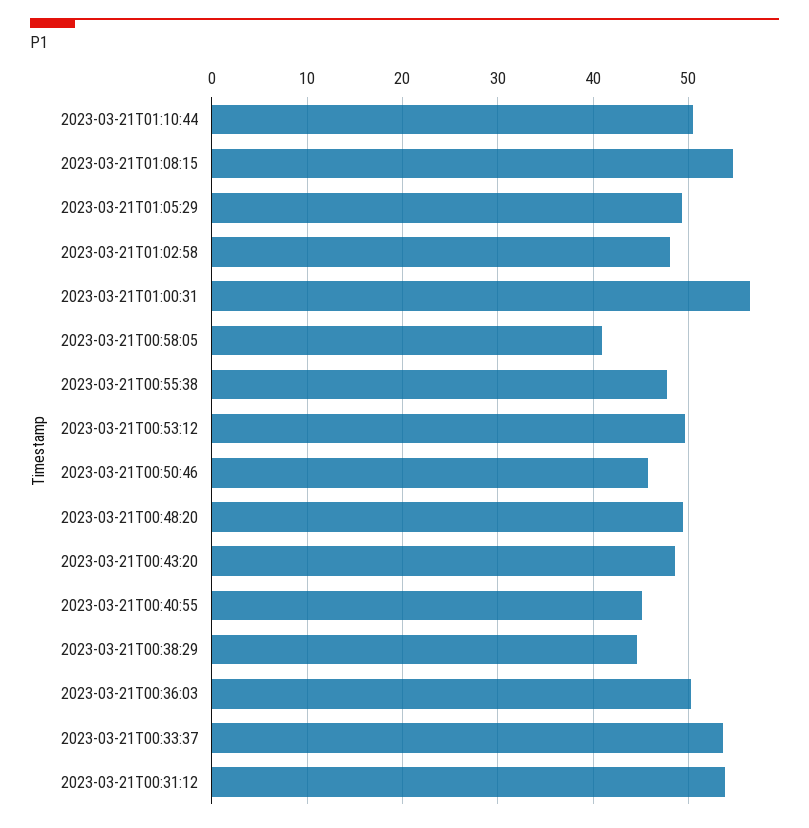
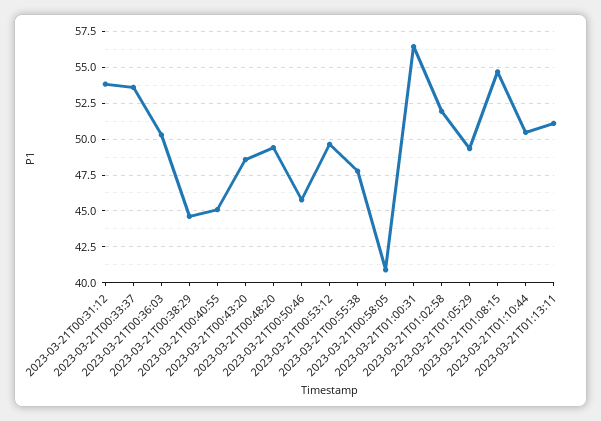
2023-03-21T01:02:58: 48 -> 52
2023-03-21T01:13:11: none -> 51

